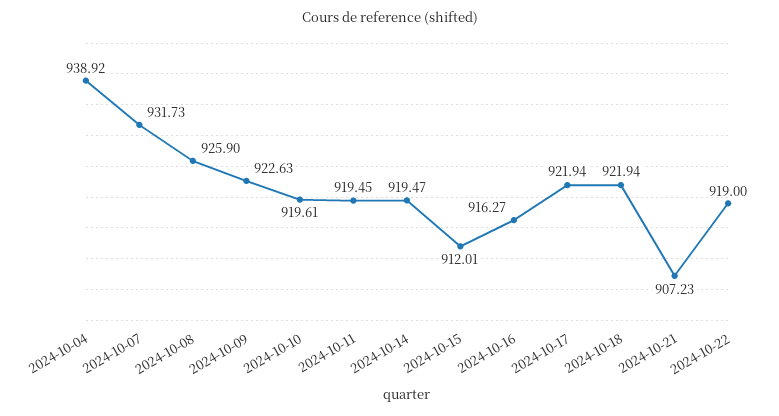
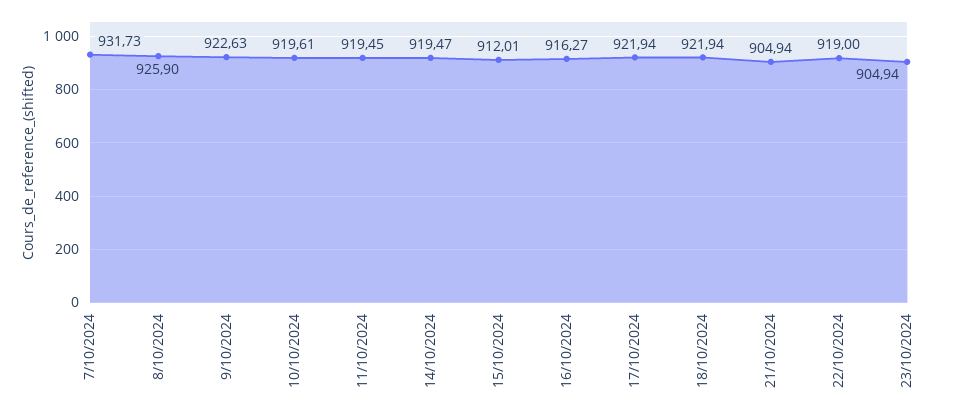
2024-10-04: 938.92 -> none
2024-10-21: 907.23 -> 904.94
23/10/2024: none -> 904.94

